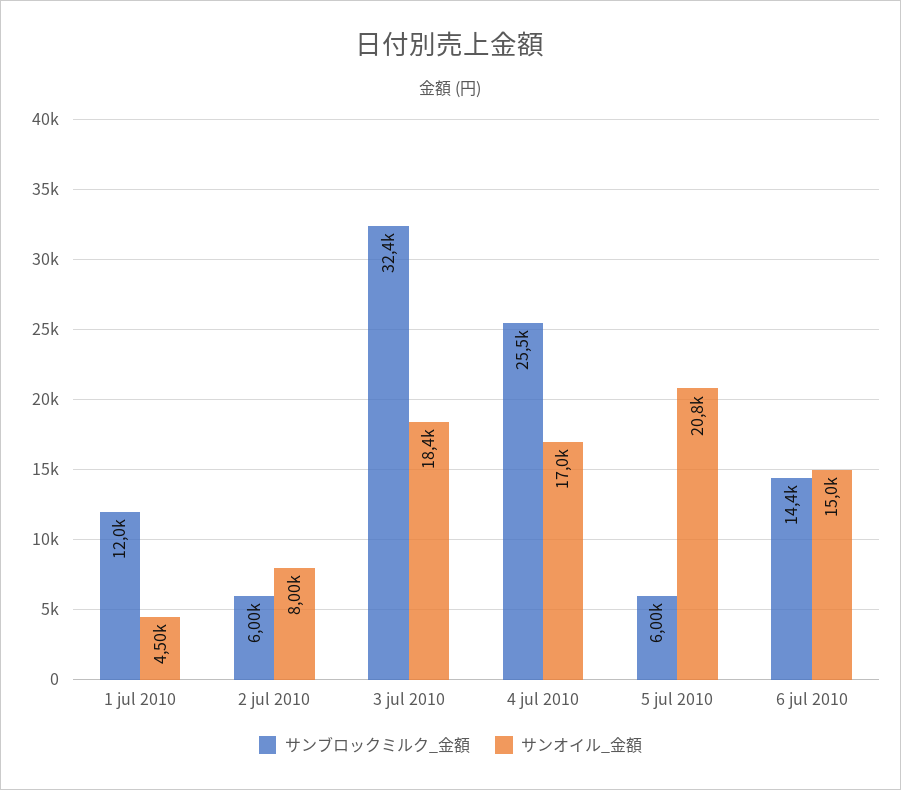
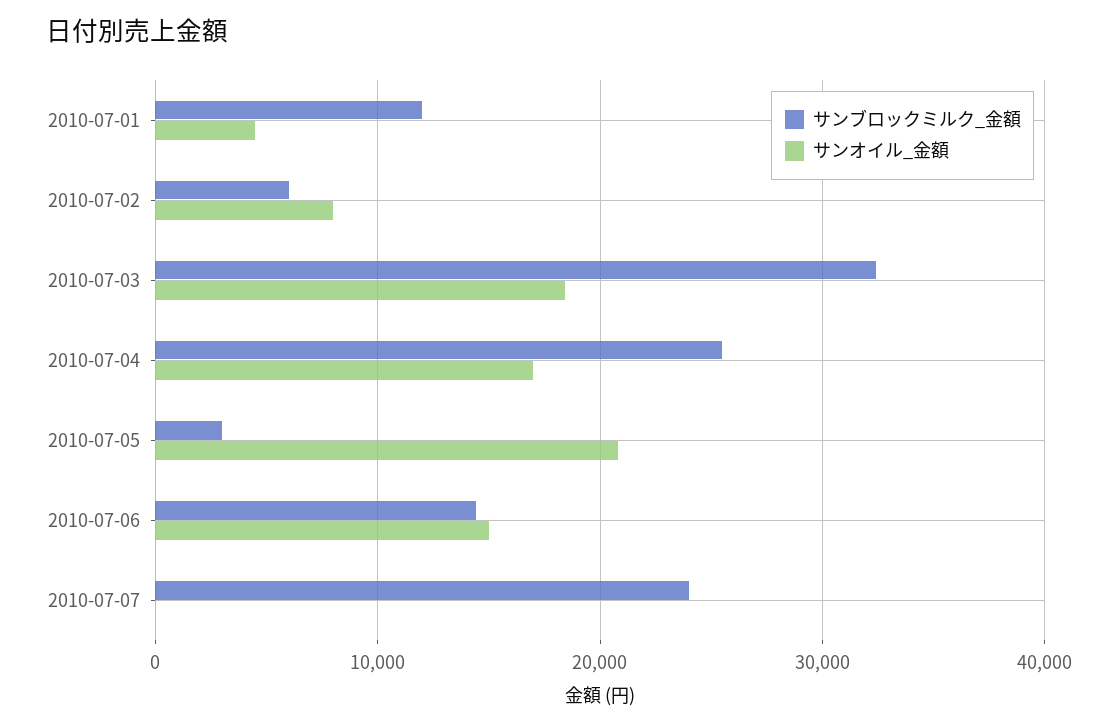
サンブロックミルク_金額, 5 jul 2010: 6000 -> 3000
サンブロックミルク_金額, 2010-07-07: none -> 24000
サンオイル_金額, 2010-07-07: none -> 0

